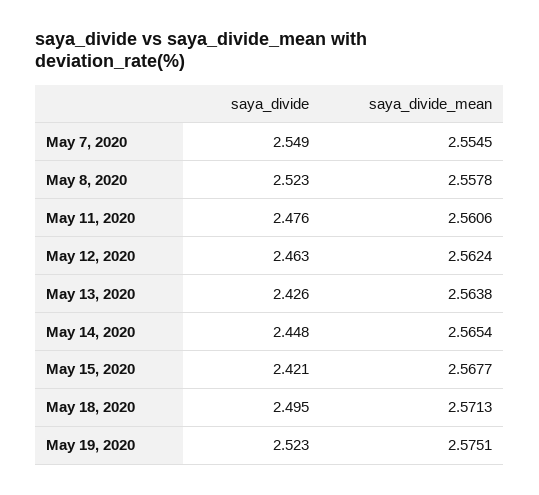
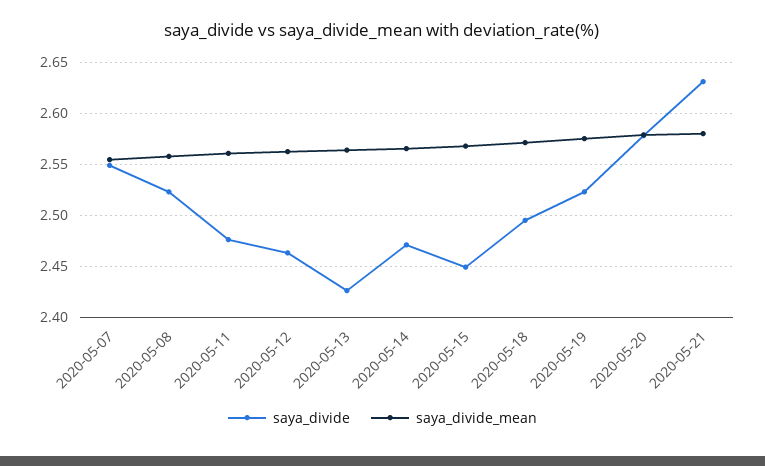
saya_divide, May 14, 2020: 2.448 -> 2.47
saya_divide, May 15, 2020: 2.421 -> 2.45
saya_divide, 2020-05-20: none -> 2.58
saya_divide_mean, 2020-05-20: none -> 2.58
saya_divide, 2020-05-21: none -> 2.63
saya_divide_mean, 2020-05-21: none -> 2.58

